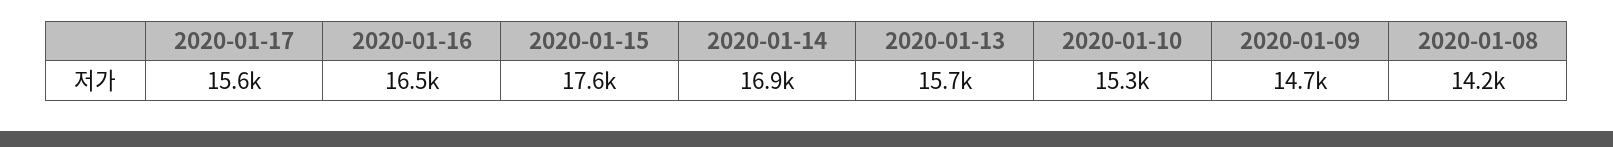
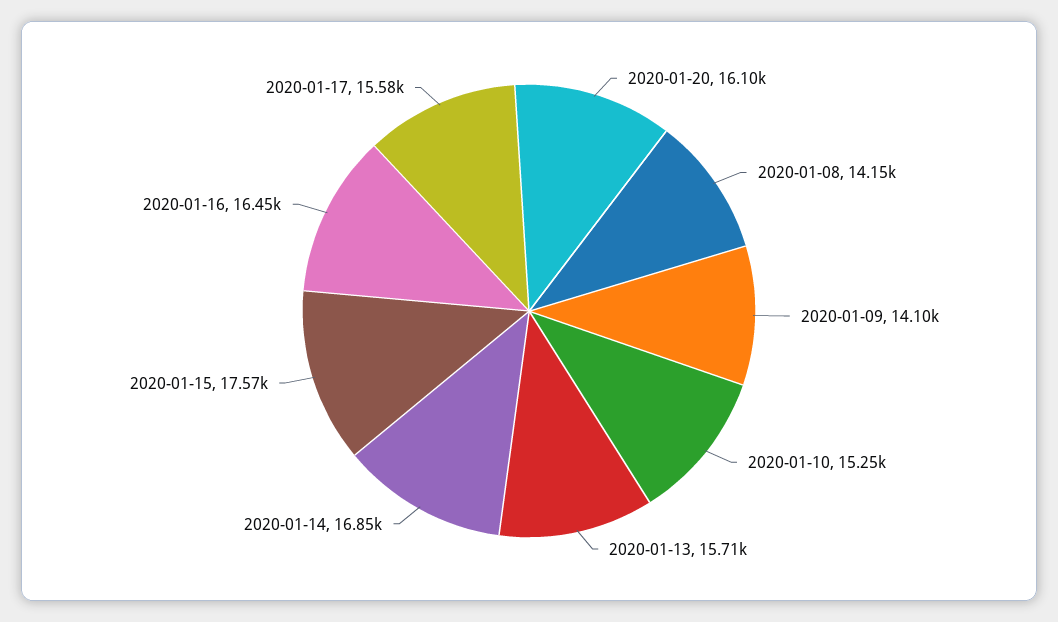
2020-01-09: 14700 -> 14100
2020-01-20: none -> 16100

